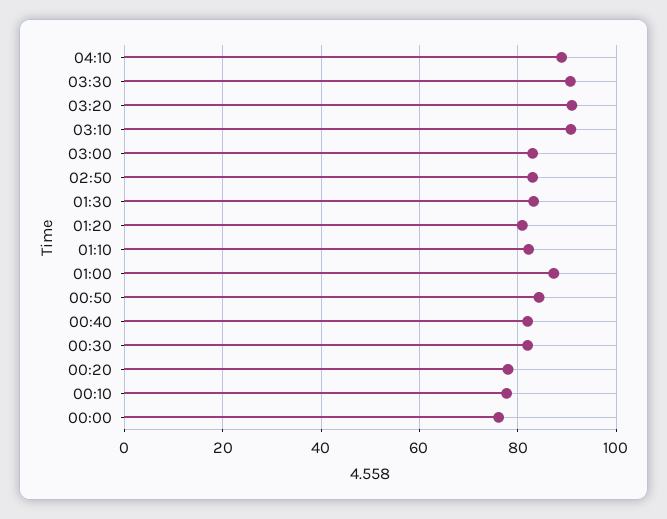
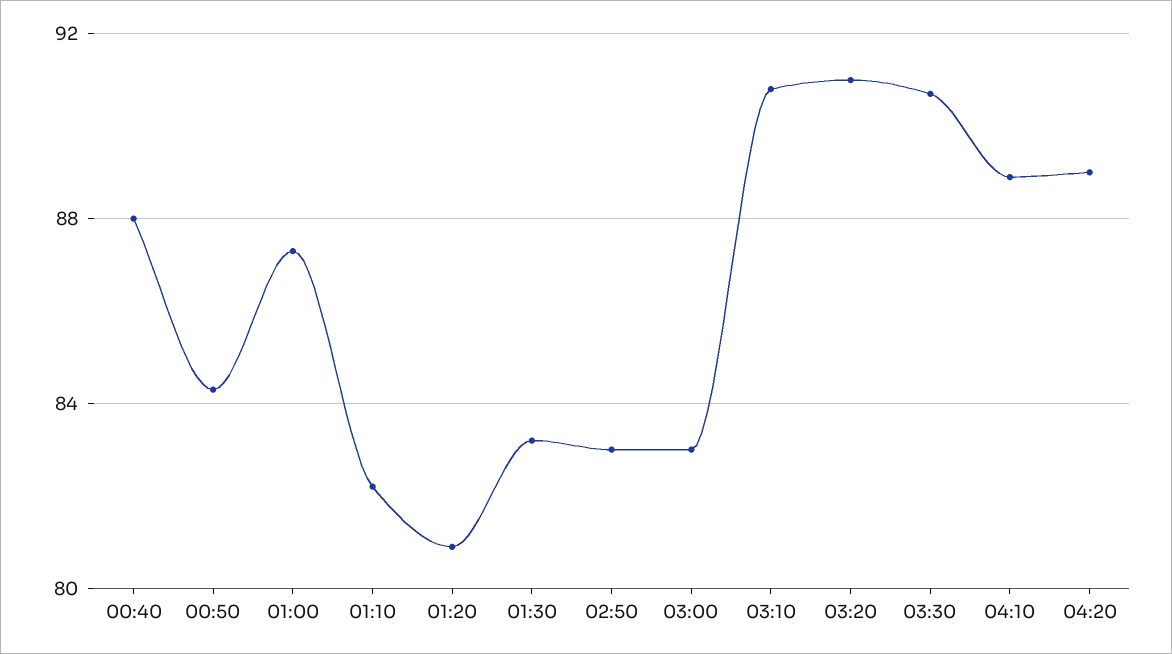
00:40: 82 -> 88
00:30: 82 -> none
00:20: 78 -> none
00:10: 78 -> none
00:00: 76 -> none
04:20: none -> 89

